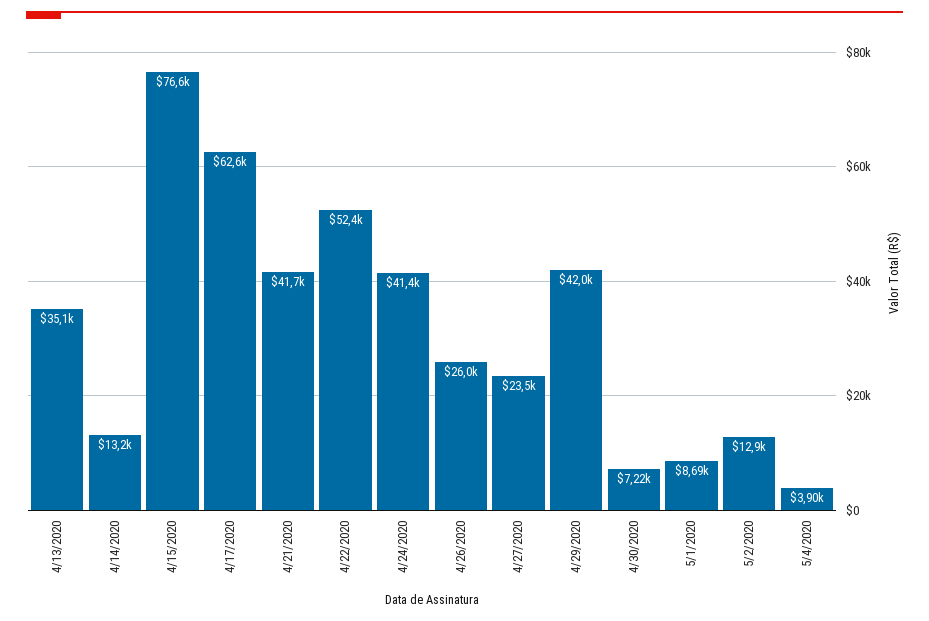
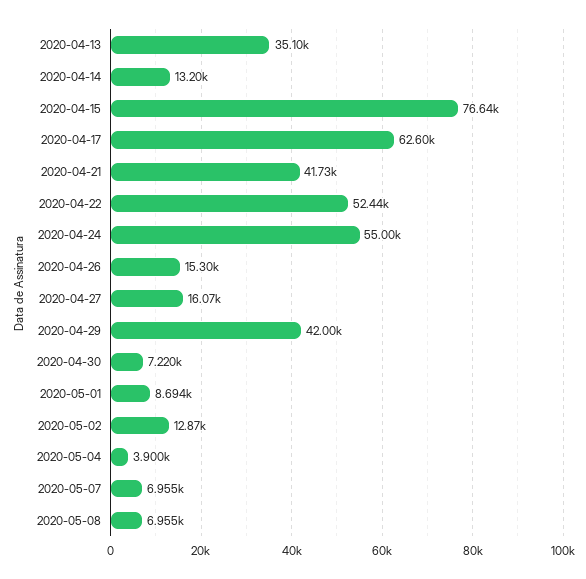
4/24/2020: 41400 -> 55000
4/26/2020: 26000 -> 15300
4/27/2020: 23500 -> 16070
2020-05-07: none -> 6955
2020-05-08: none -> 6955

